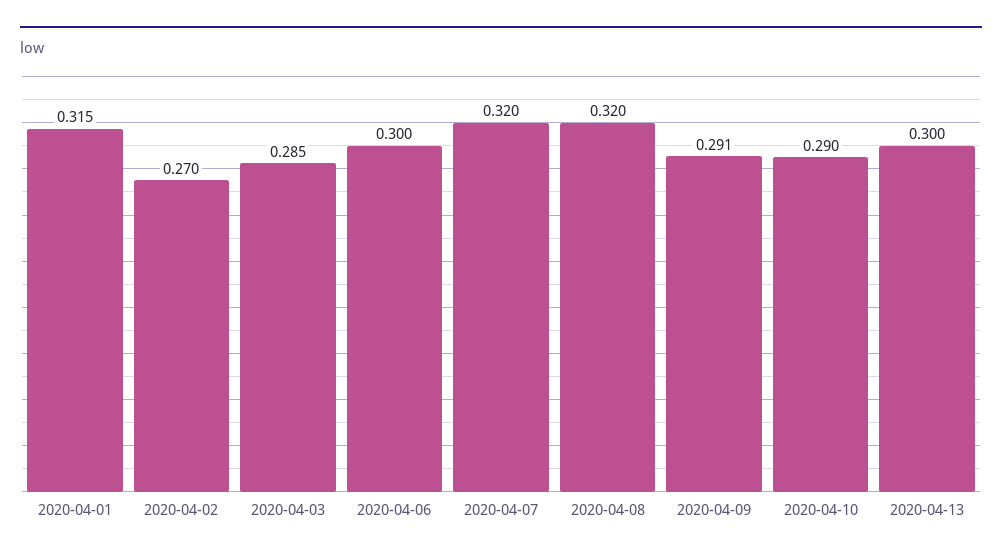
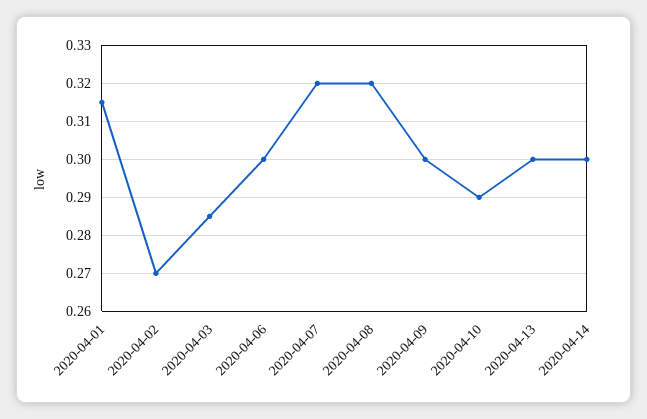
2020-04-09: 0.291 -> 0.3
2020-04-14: none -> 0.3

